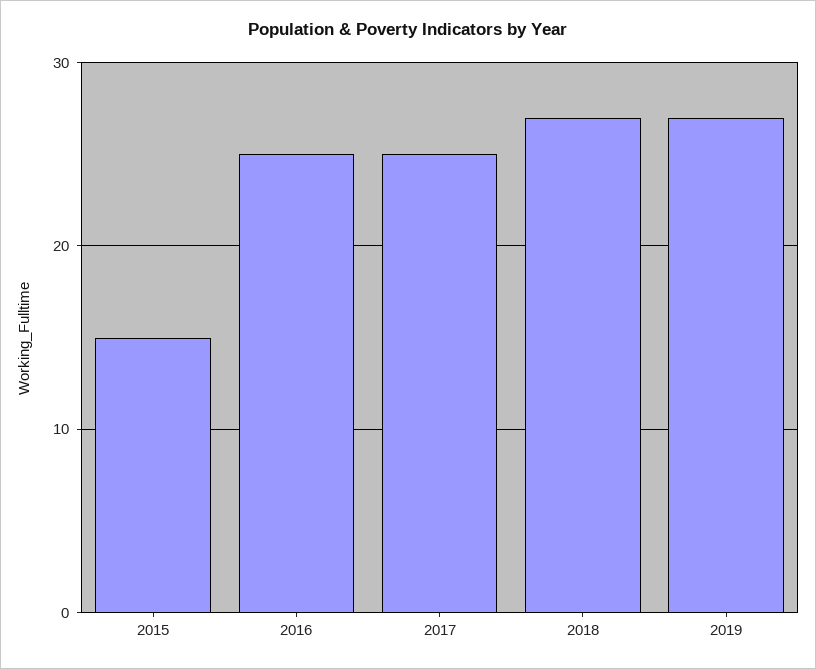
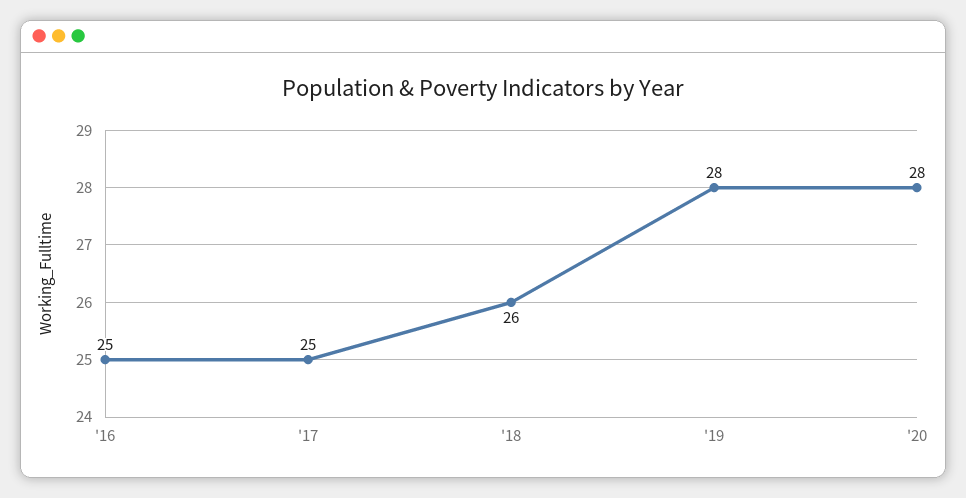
2015: 15 -> none
2018: 27 -> 26
2019: 27 -> 28
'20: none -> 28

